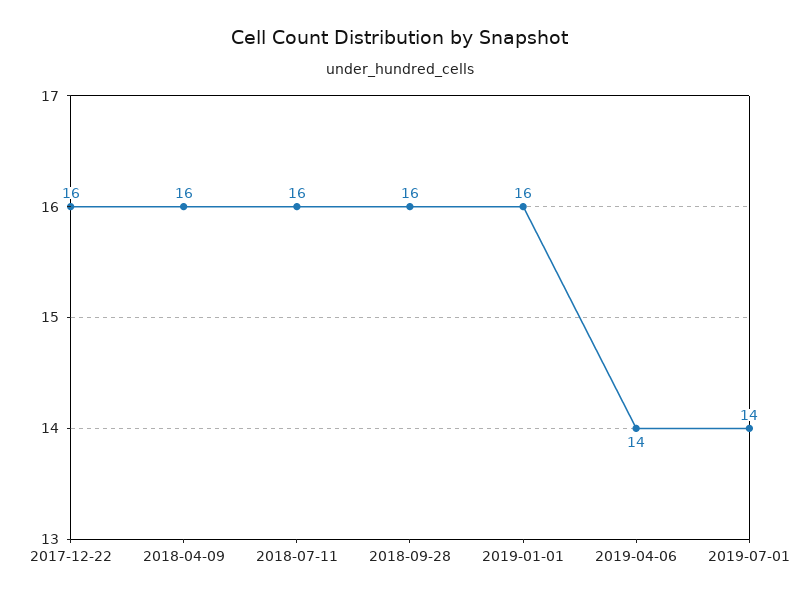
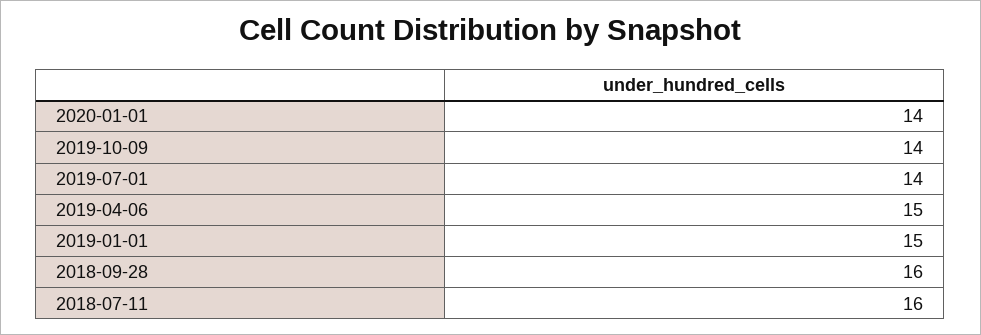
2017-12-22: 16 -> none
2018-04-09: 16 -> none
2019-01-01: 16 -> 15
2019-04-06: 14 -> 15
2020-01-01: none -> 14
2019-10-09: none -> 14

